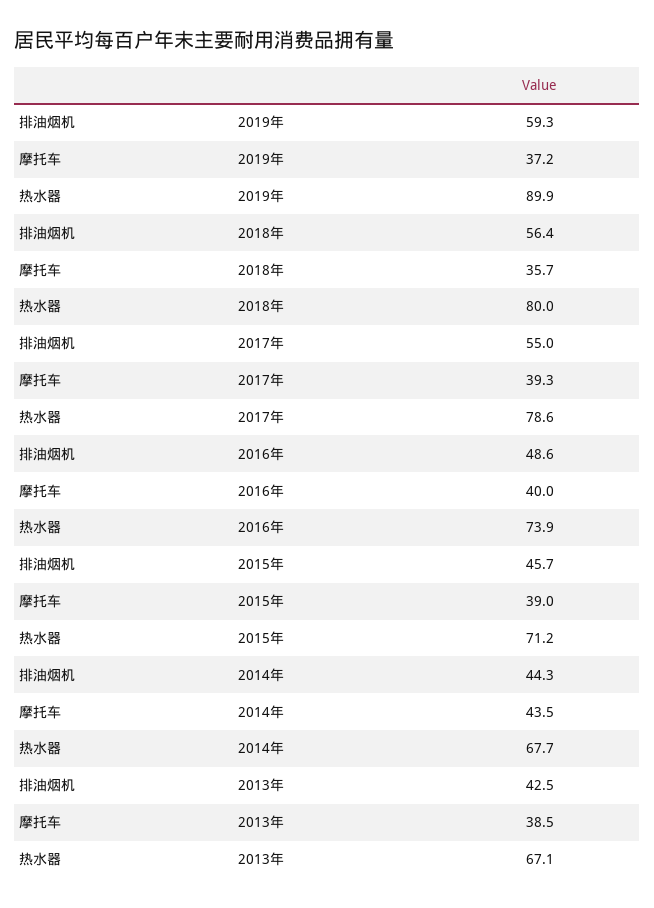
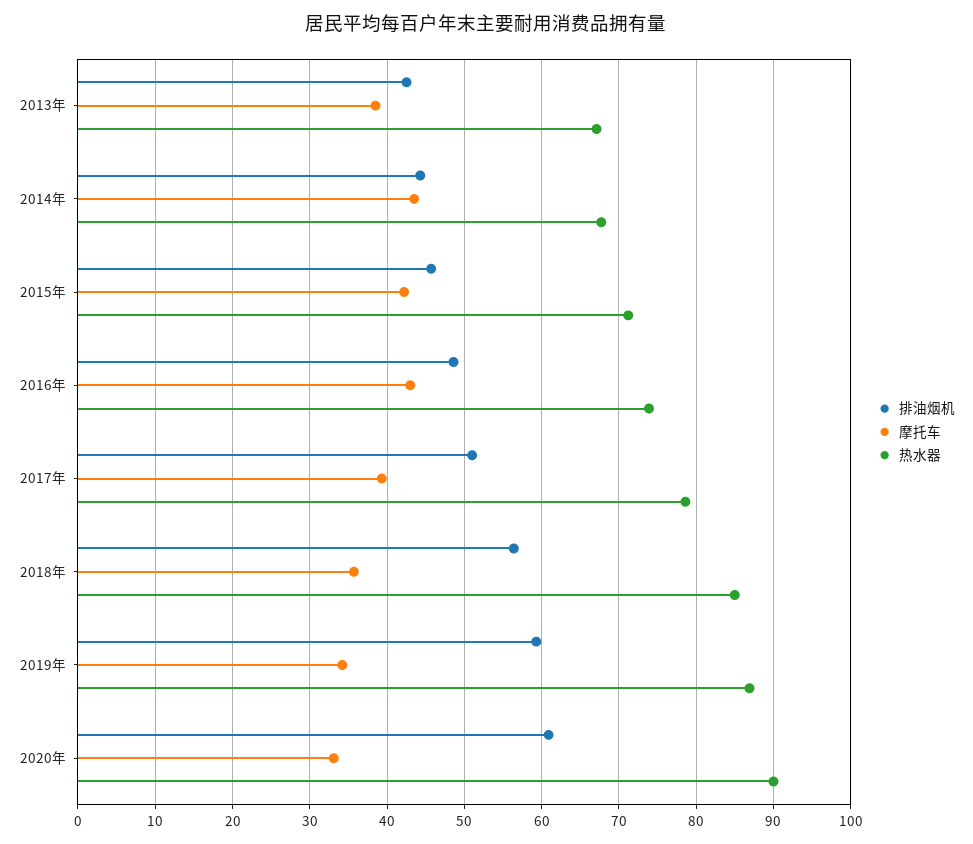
摩托车, 2019年: 37.2 -> 34
热水器, 2019年: 89.9 -> 87
热水器, 2018年: 80 -> 85
排油烟机, 2017年: 55 -> 51
摩托车, 2016年: 40 -> 43
摩托车, 2015年: 39 -> 42
排油烟机, 2020年: none -> 61
摩托车, 2020年: none -> 33
热水器, 2020年: none -> 90

